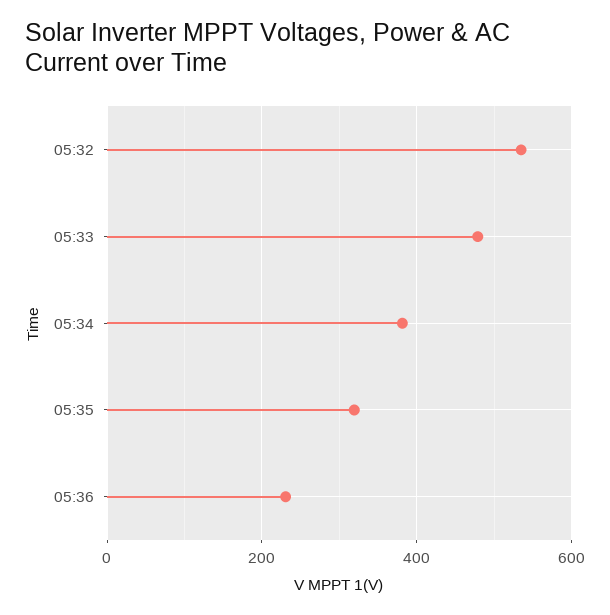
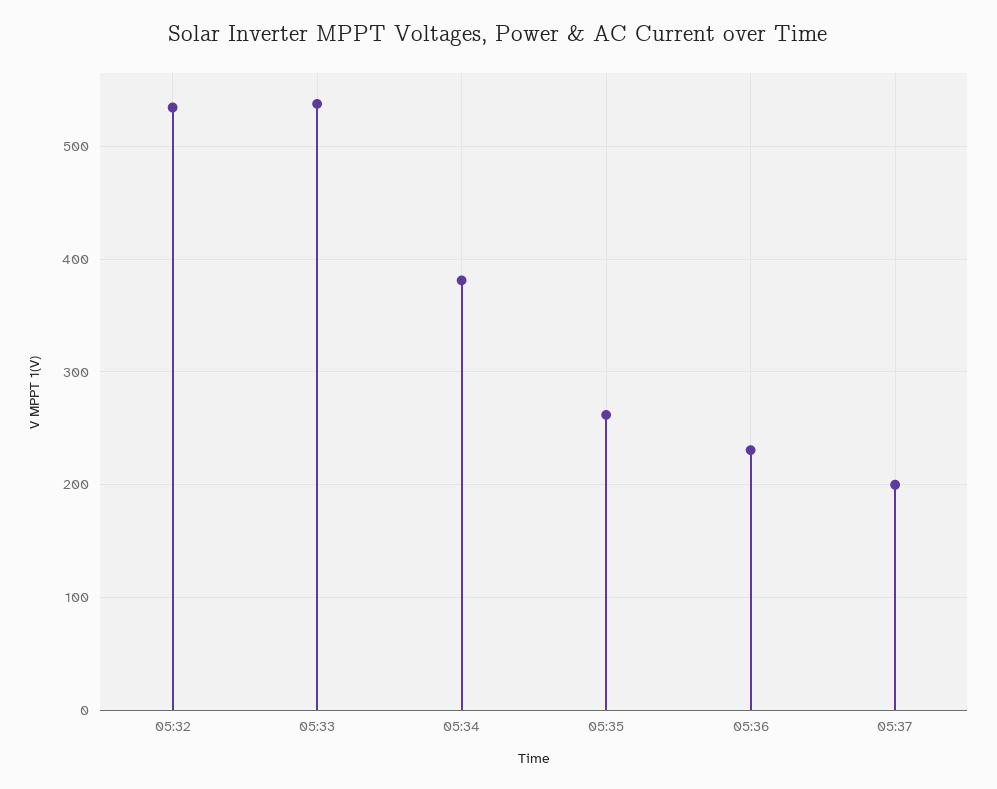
05:33: 480 -> 540
05:35: 320 -> 260
05:37: none -> 200

